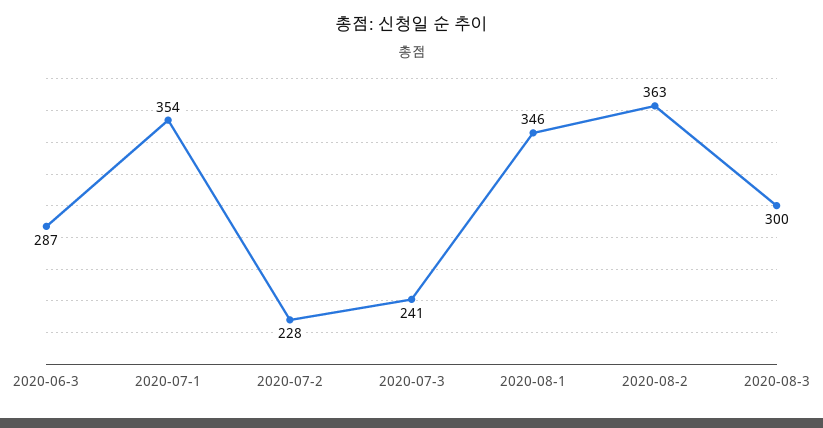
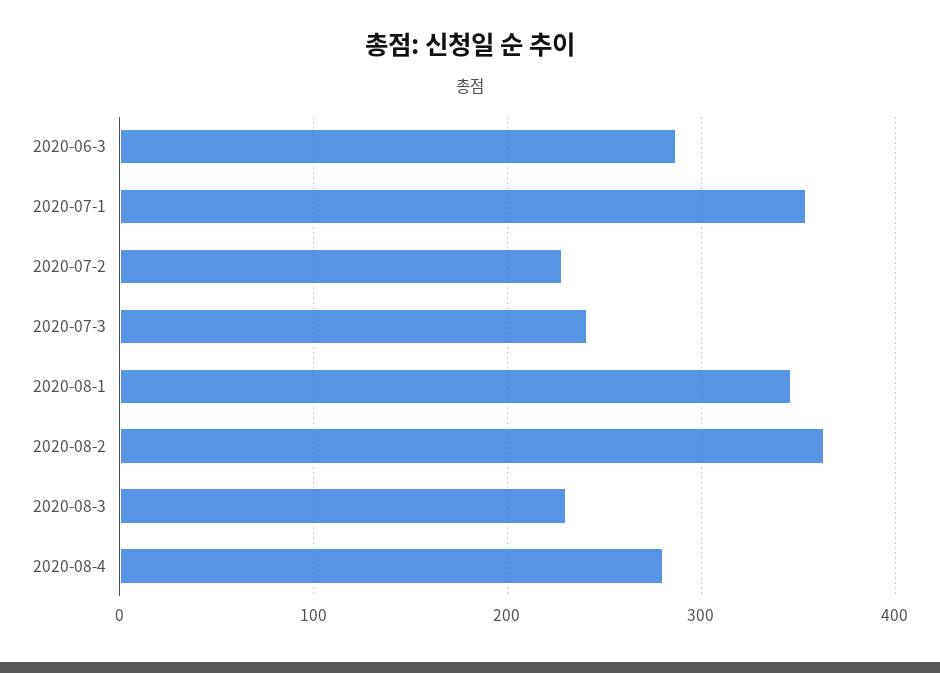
2020-08-3: 300 -> 230
2020-08-4: none -> 280

